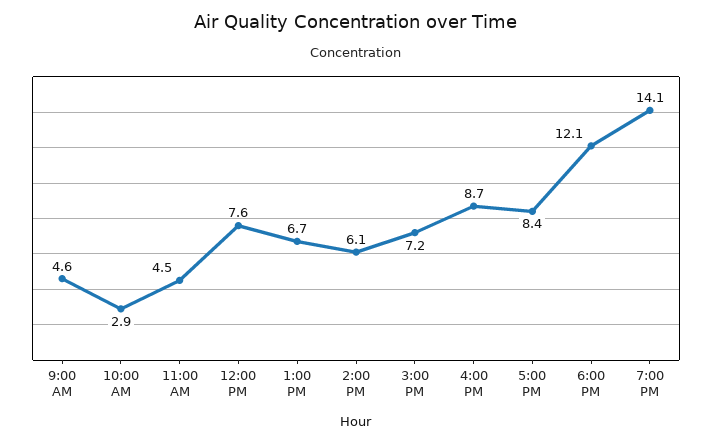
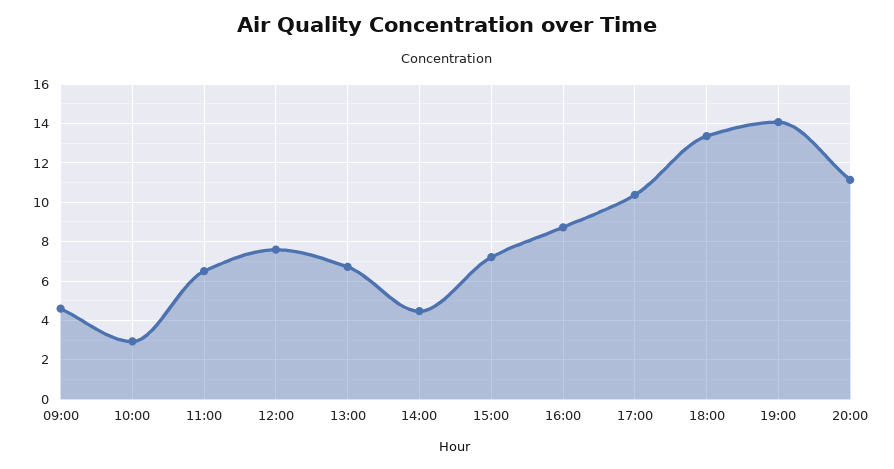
11:00 AM: 4.5 -> 6.5
2:00 PM: 6.1 -> 4.5
5:00 PM: 8.4 -> 10.5
6:00 PM: 12.1 -> 13.5
20:00: none -> 11

